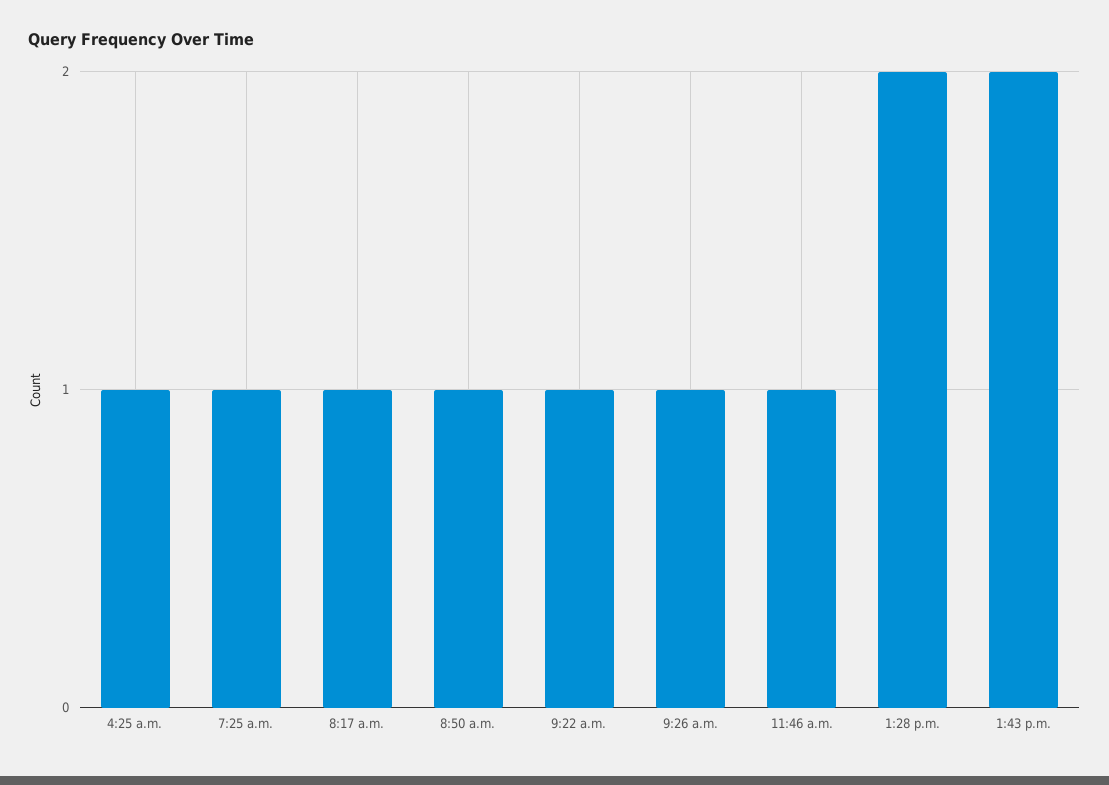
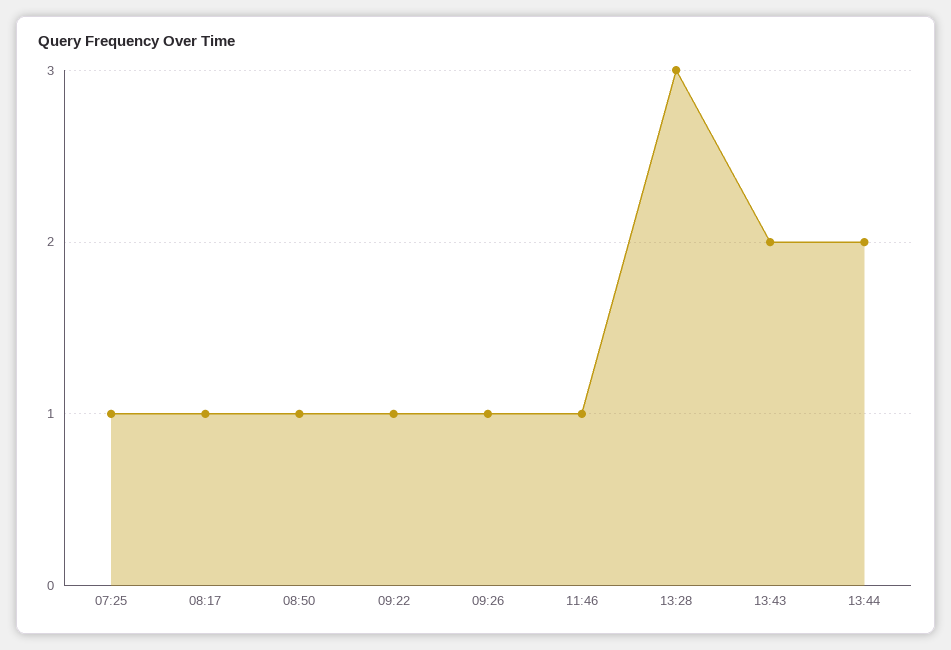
4:25 a.m.: 1 -> none
1:28 p.m.: 2 -> 3
13:44: none -> 2

